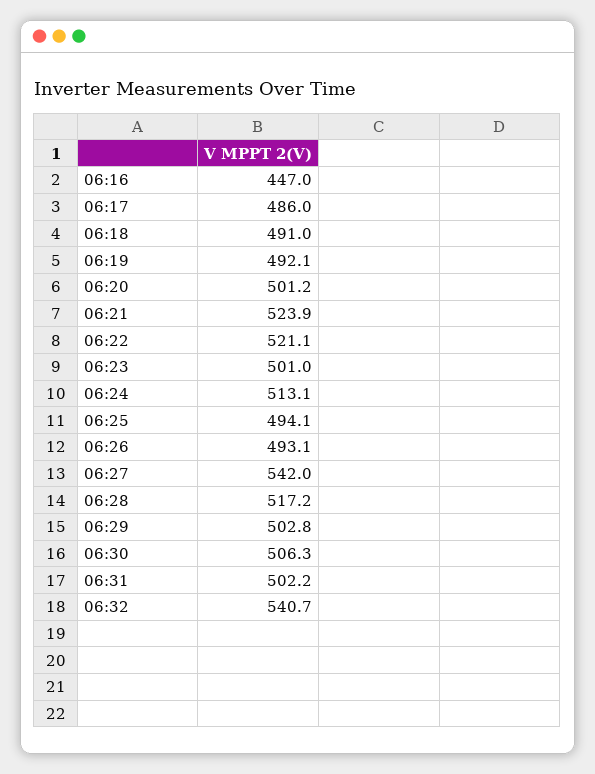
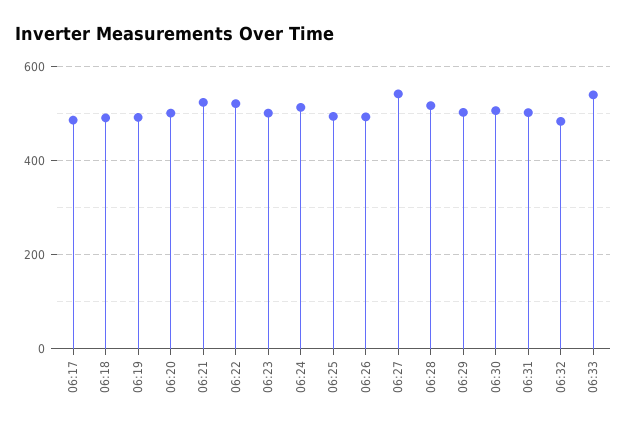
06:16: 447 -> none
06:32: 540.7 -> 480
06:33: none -> 540

